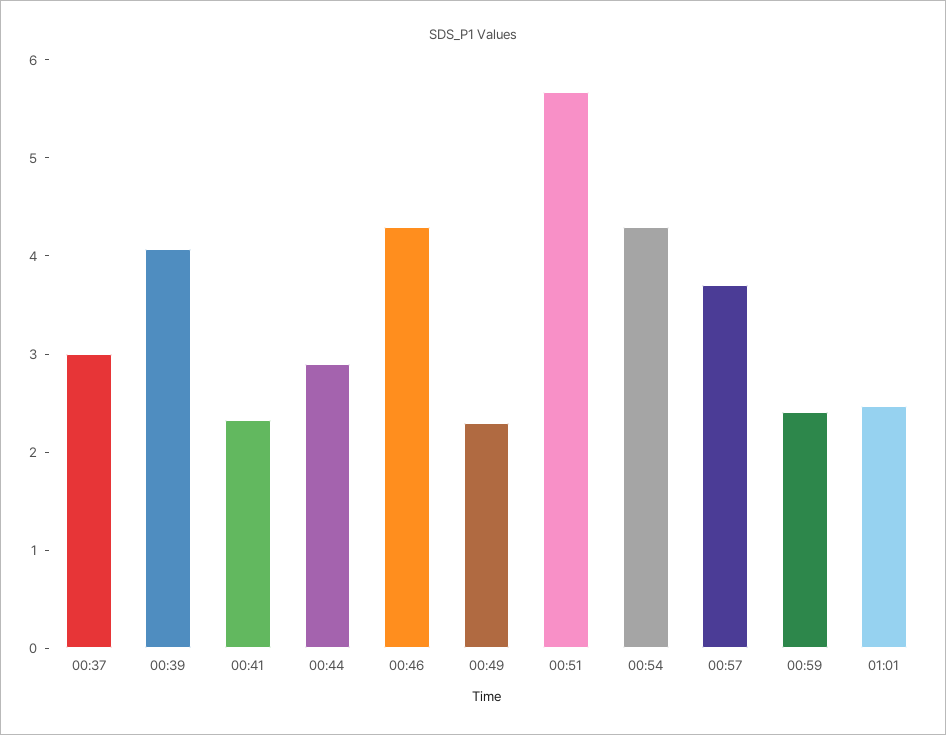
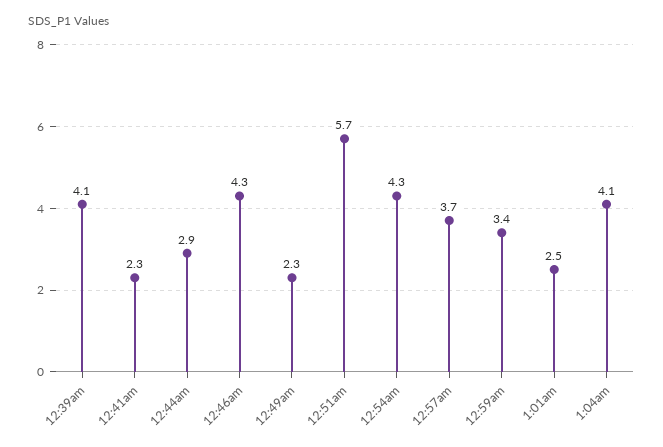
00:37: 3 -> none
00:59: 2.4 -> 3.4
1:04am: none -> 4.1

